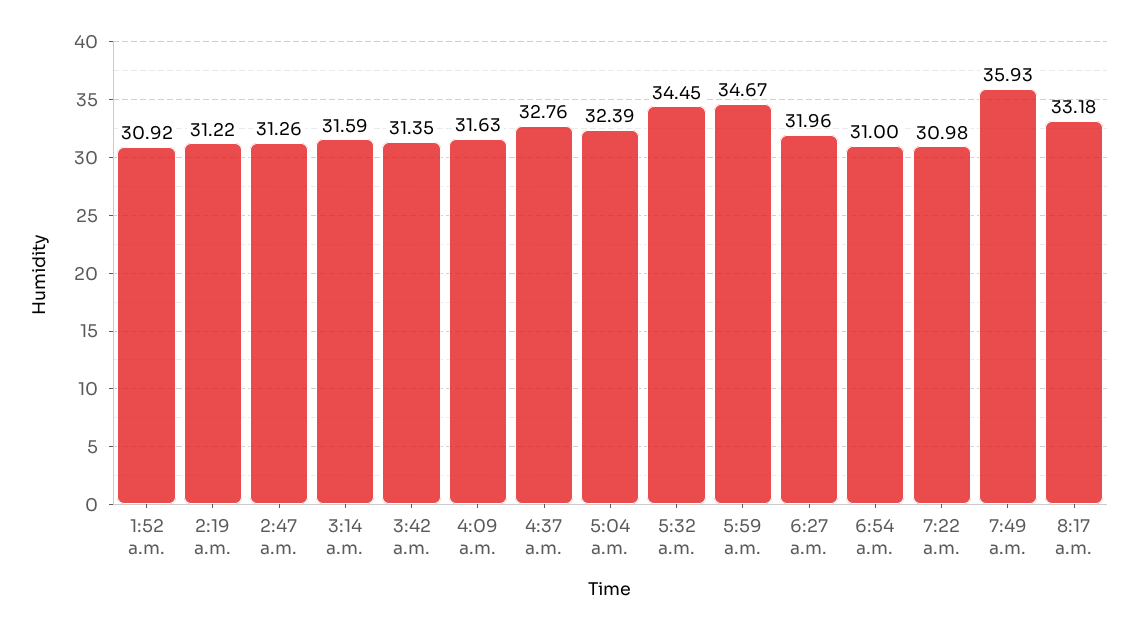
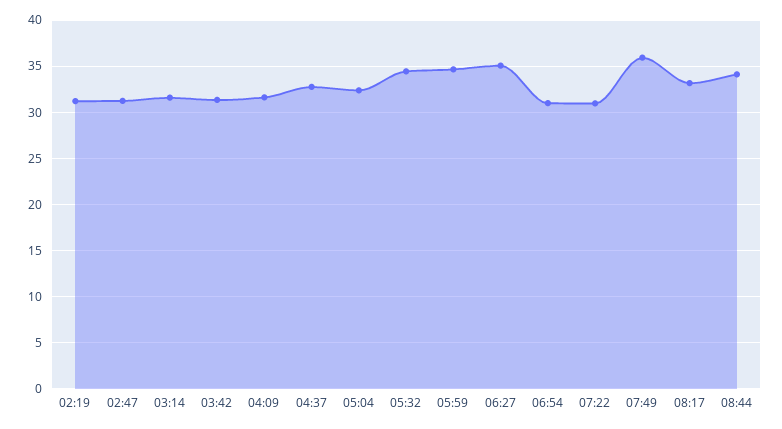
1:52 a.m.: 30.92 -> none
6:27 a.m.: 31.96 -> 35
08:44: none -> 34

